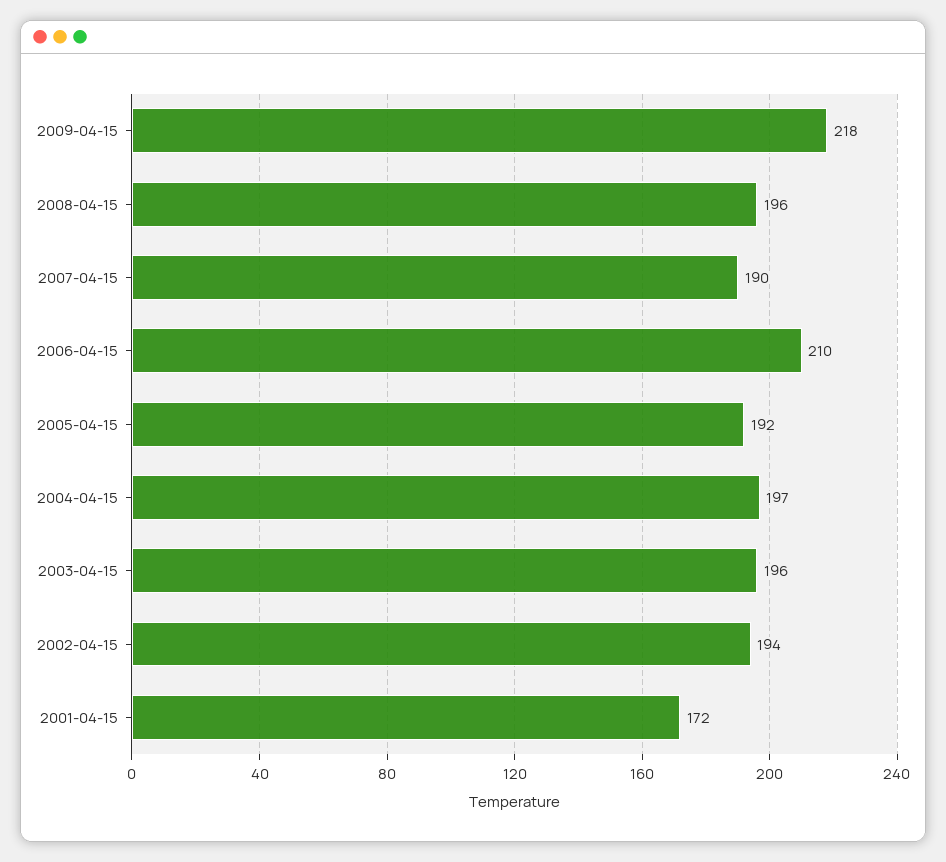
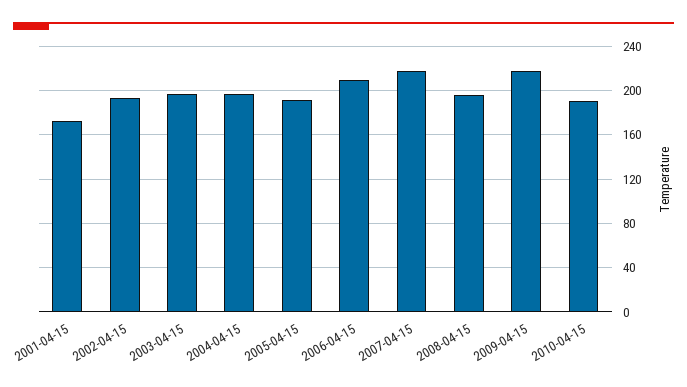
2007-04-15: 190 -> 220
2010-04-15: none -> 190

